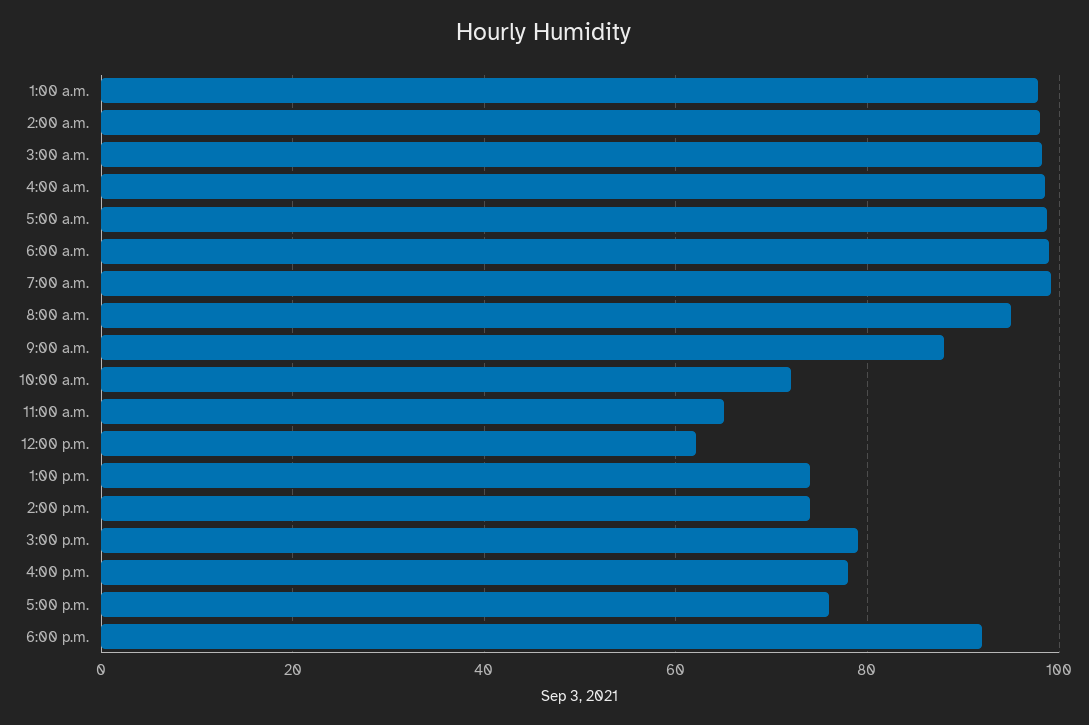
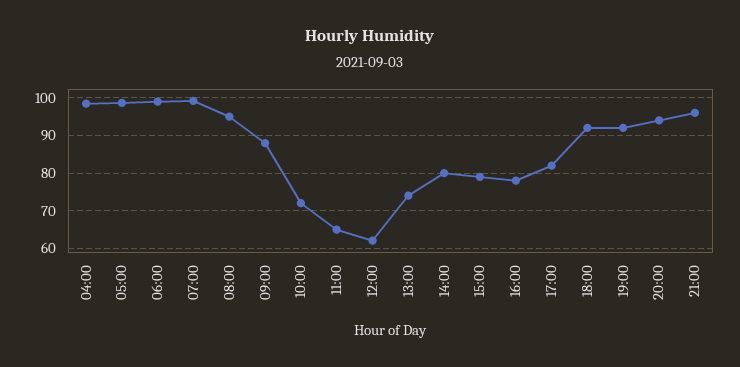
1:00 a.m.: 98 -> none
2:00 a.m.: 98 -> none
3:00 a.m.: 98 -> none
2:00 p.m.: 74 -> 80
5:00 p.m.: 76 -> 82
19:00: none -> 92
20:00: none -> 94
21:00: none -> 96

